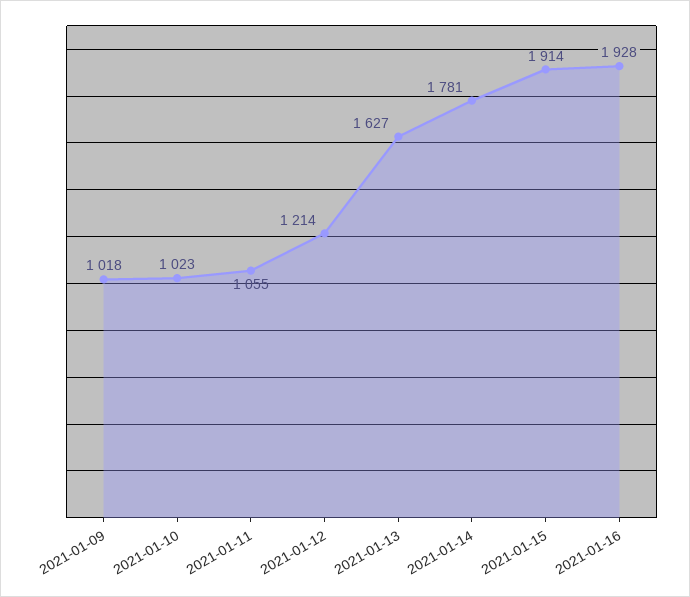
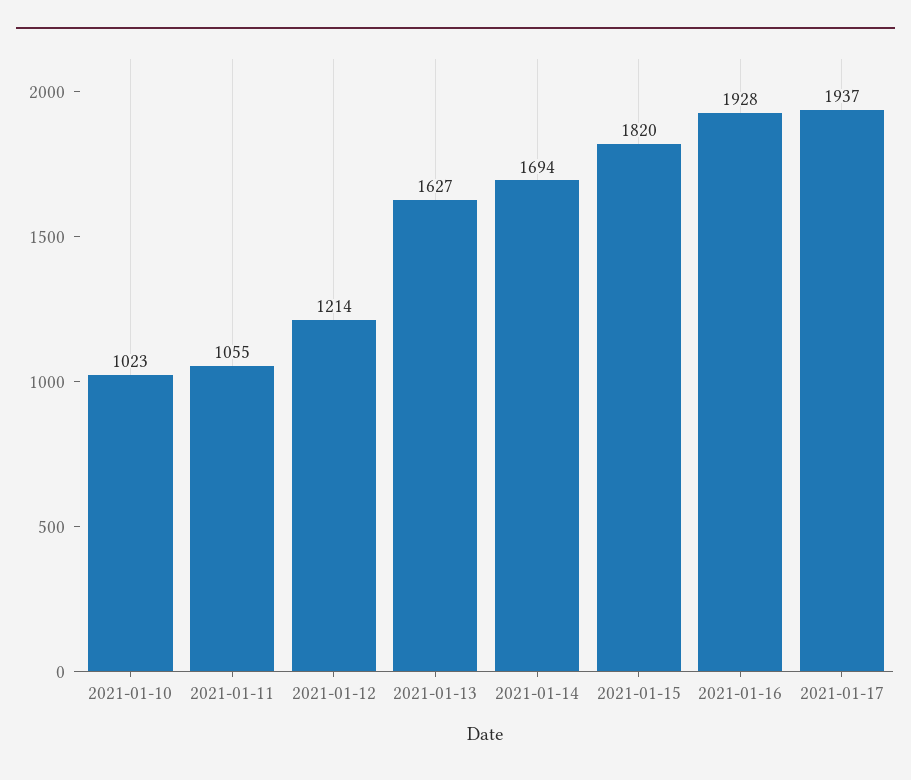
2021-01-09: 1018 -> none
2021-01-14: 1781 -> 1694
2021-01-15: 1914 -> 1820
2021-01-17: none -> 1937

